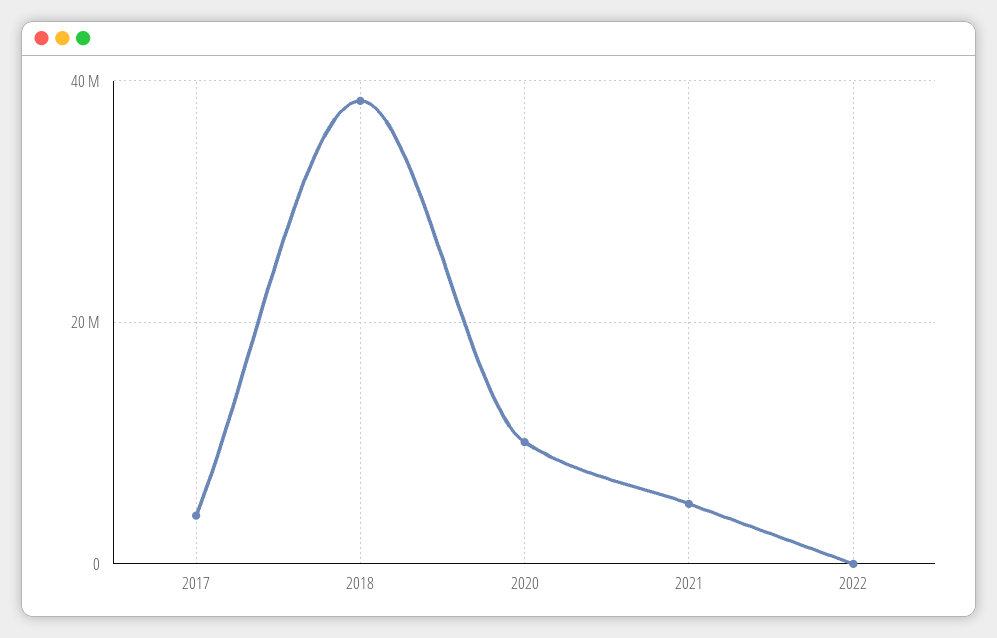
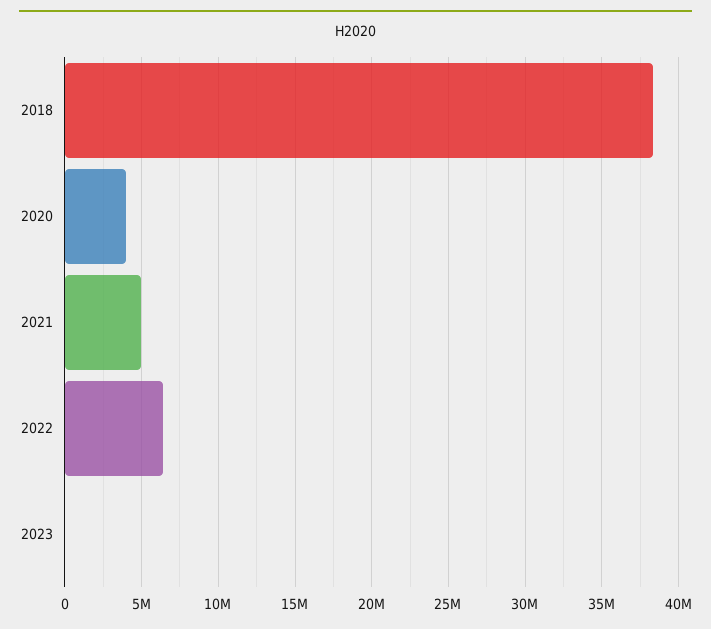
2017: 4000000 -> none
2020: 10000000 -> 4000000
2022: 0 -> 6500000
2023: none -> 0

